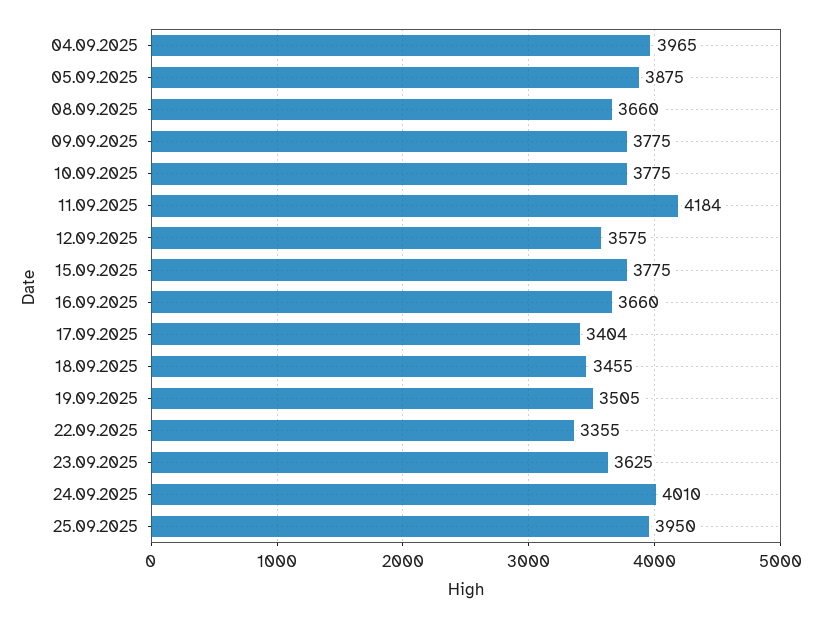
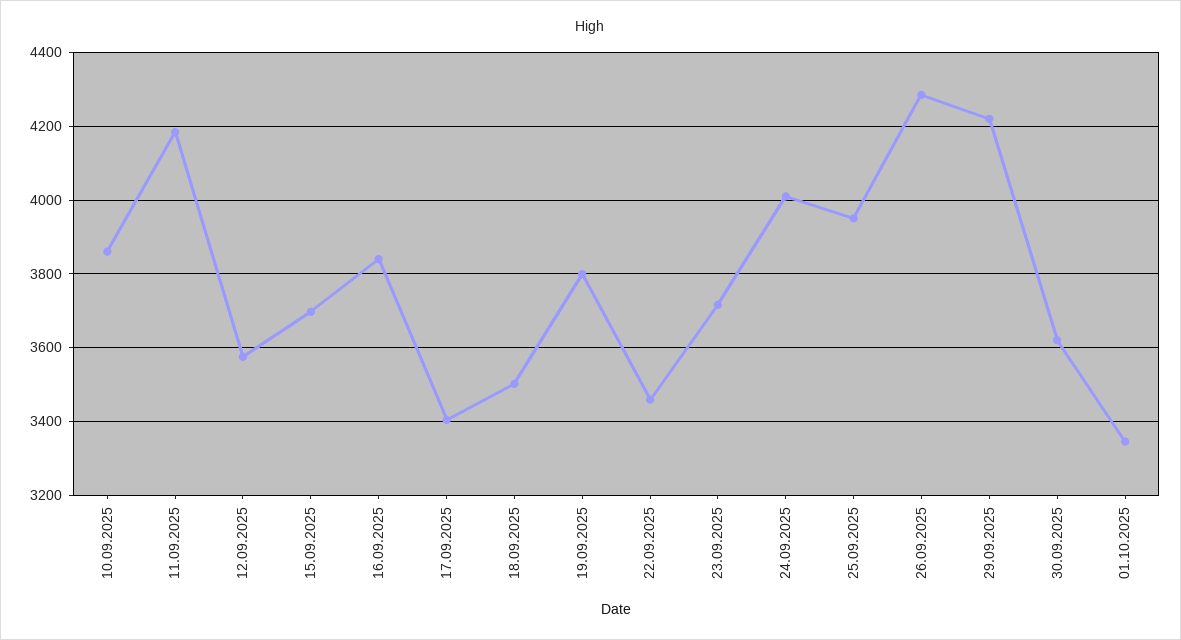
04.09.2025: 3965 -> none
05.09.2025: 3875 -> none
08.09.2025: 3660 -> none
09.09.2025: 3775 -> none
10.09.2025: 3775 -> 3860
15.09.2025: 3775 -> 3700
16.09.2025: 3660 -> 3840
18.09.2025: 3455 -> 3500
19.09.2025: 3505 -> 3800
22.09.2025: 3355 -> 3460
23.09.2025: 3625 -> 3720
26.09.2025: none -> 4280
29.09.2025: none -> 4220
30.09.2025: none -> 3620
01.10.2025: none -> 3340

